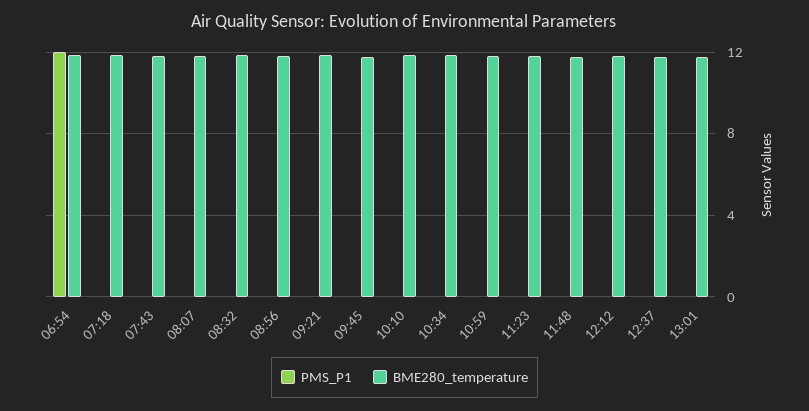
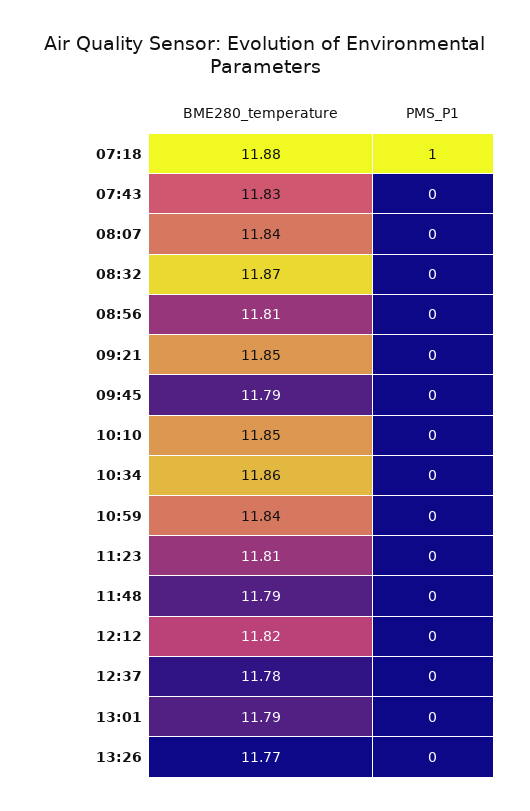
PMS_P1, 06:54: 12 -> none
BME280_temperature, 06:54: 12 -> none
PMS_P1, 07:18: 0 -> 1
BME280_temperature, 13:26: none -> 11.77
PMS_P1, 13:26: none -> 0

